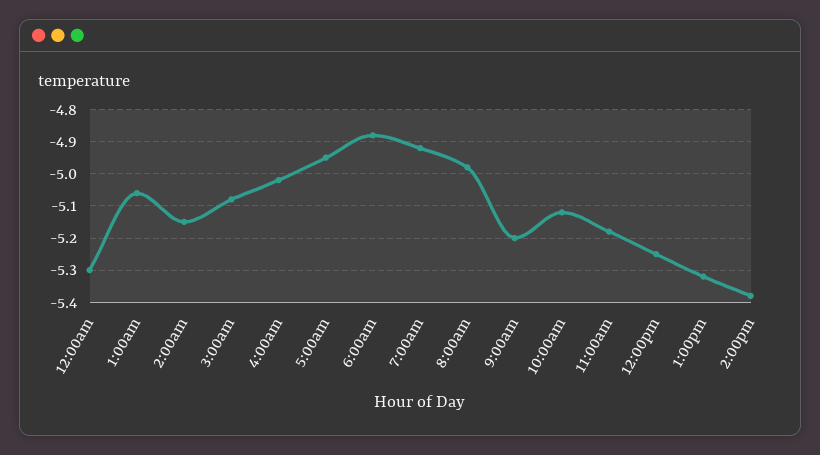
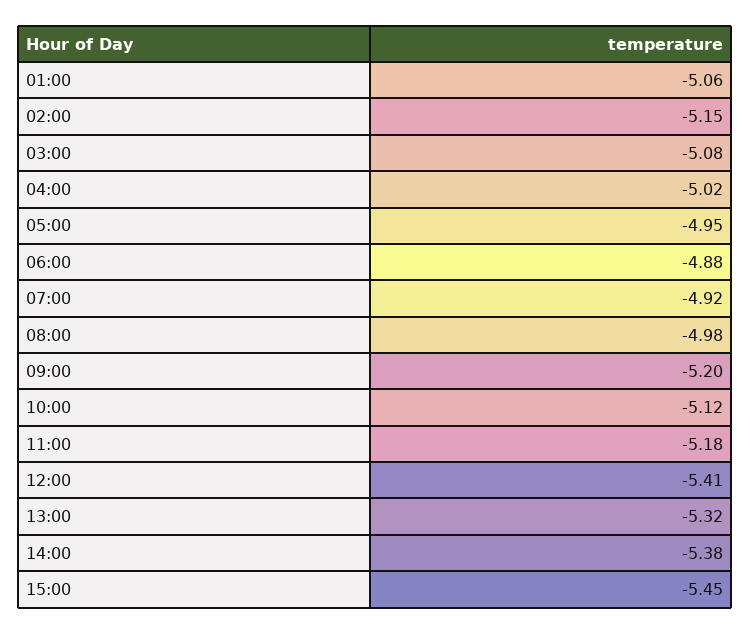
12:00am: -5.3 -> none
12:00pm: -5.25 -> -5.41
15:00: none -> -5.45

